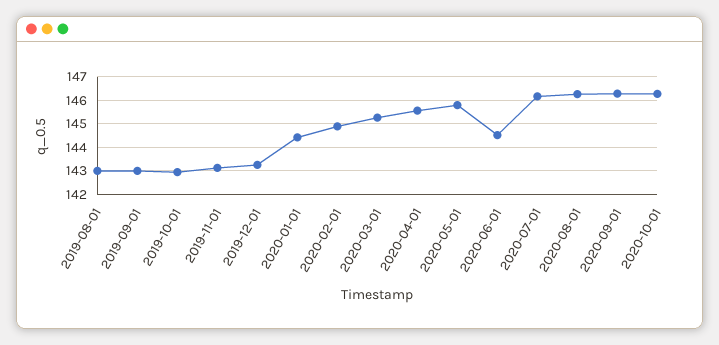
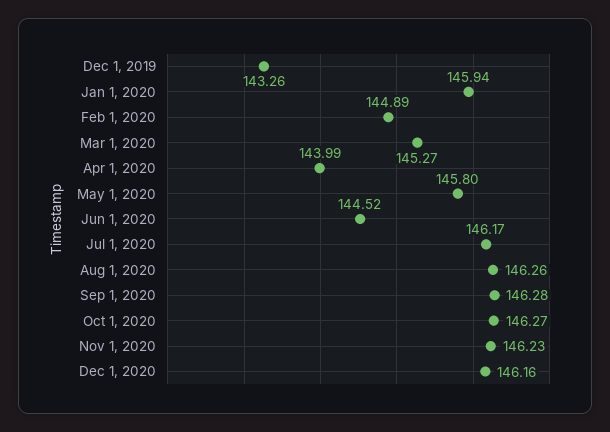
2019-08-01: 143 -> none
2019-09-01: 143 -> none
2019-10-01: 143 -> none
2019-11-01: 143 -> none
2020-01-01: 144.5 -> 145.94
2020-04-01: 145.5 -> 143.99
Nov 1, 2020: none -> 146.23
Dec 1, 2020: none -> 146.16

